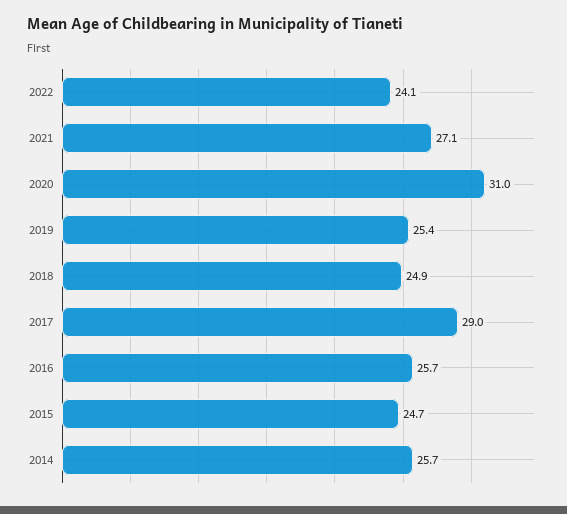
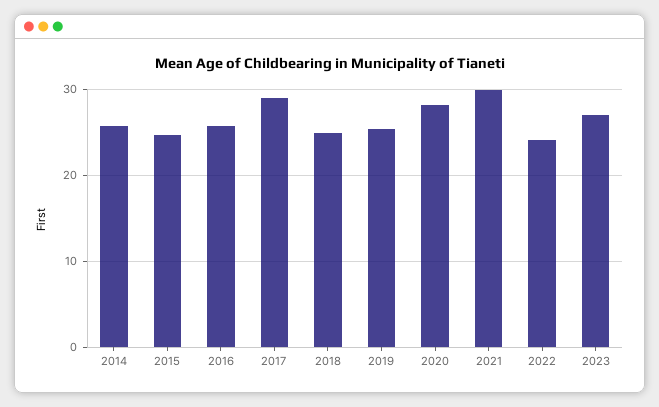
2021: 27.1 -> 30
2020: 31 -> 28
2023: none -> 27

